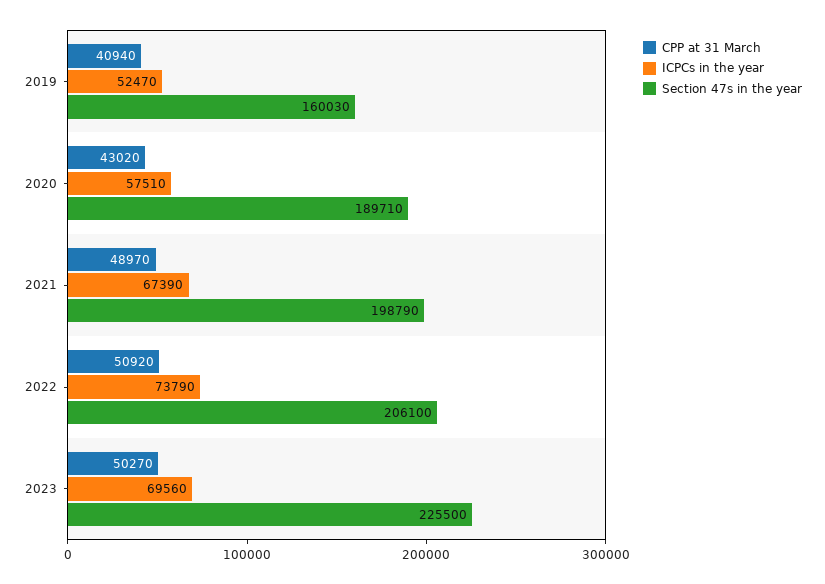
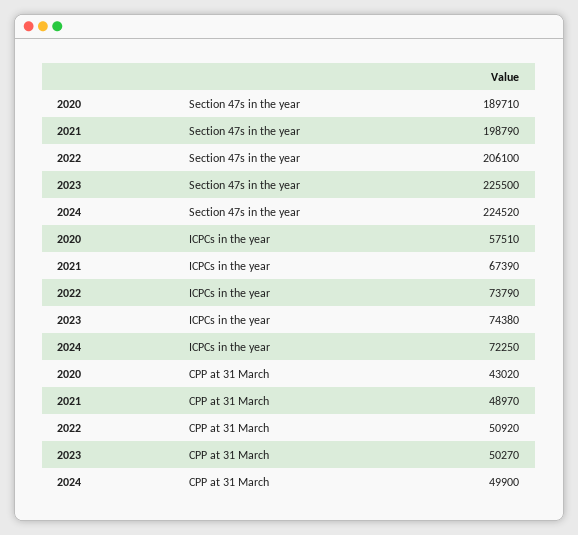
CPP at 31 March, 2019: 40940 -> none
ICPCs in the year, 2019: 52470 -> none
Section 47s in the year, 2019: 160030 -> none
ICPCs in the year, 2023: 69560 -> 74380
Section 47s in the year, 2024: none -> 224520
ICPCs in the year, 2024: none -> 72250
CPP at 31 March, 2024: none -> 49900

